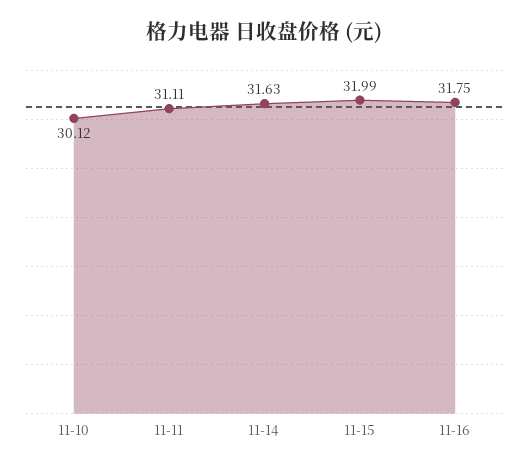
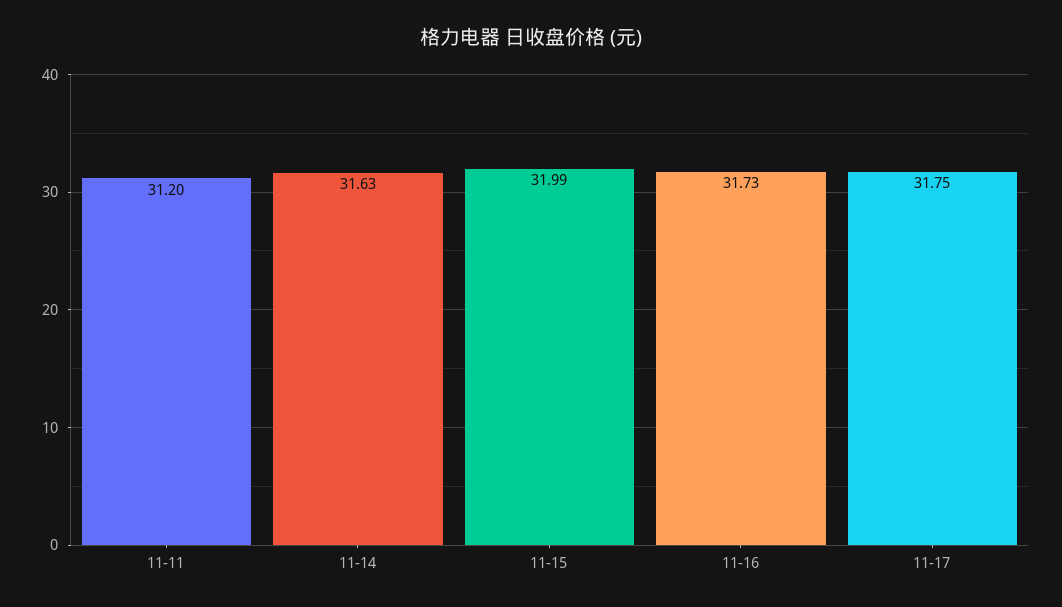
11-10: 30.12 -> none
11-11: 31.11 -> 31.2
11-16: 31.75 -> 31.73
11-17: none -> 31.75

